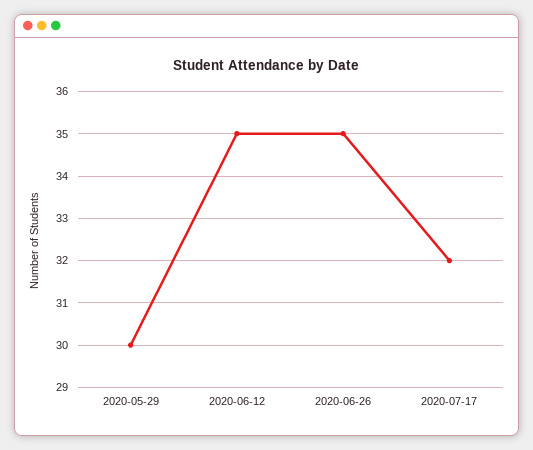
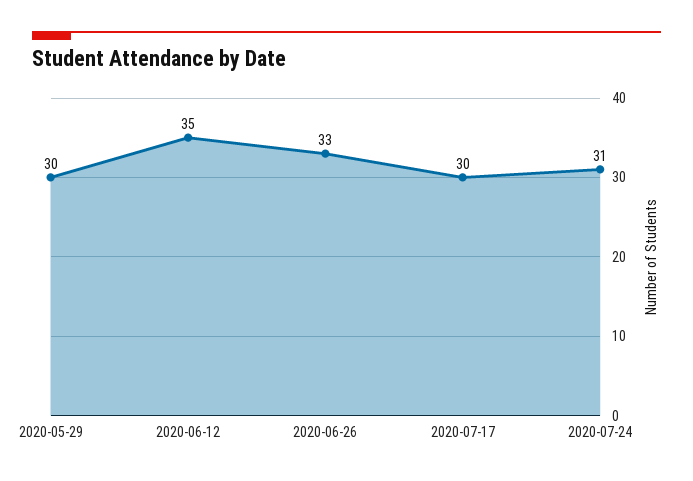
2020-06-26: 35 -> 33
2020-07-17: 32 -> 30
2020-07-24: none -> 31

